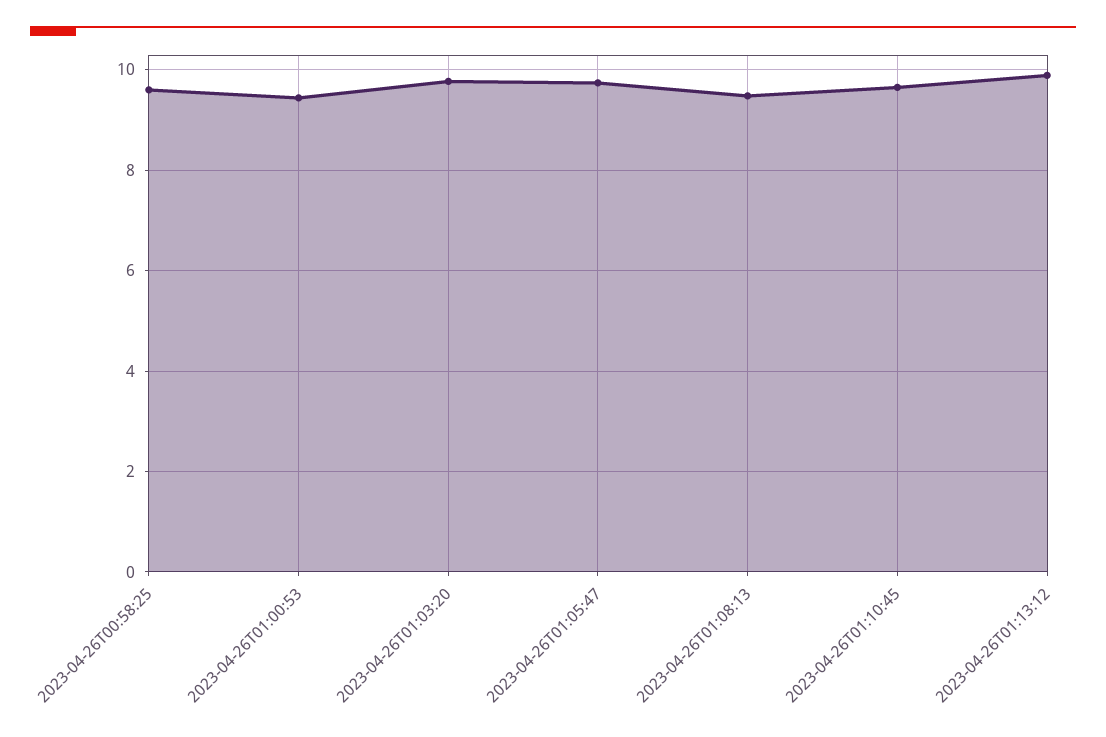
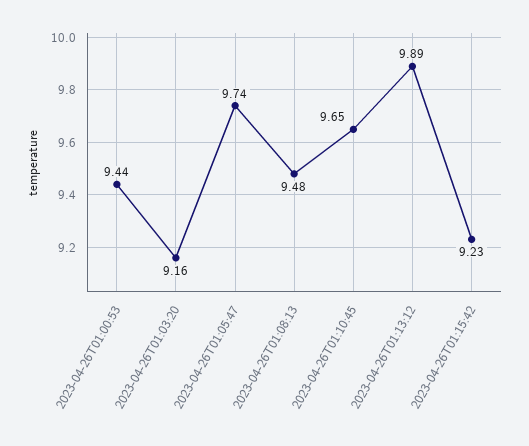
2023-04-26T00:58:25: 9.6 -> none
2023-04-26T01:03:20: 9.8 -> 9.16
2023-04-26T01:15:42: none -> 9.23

